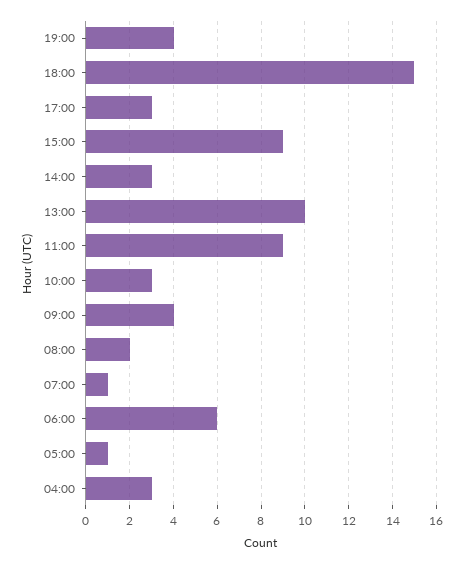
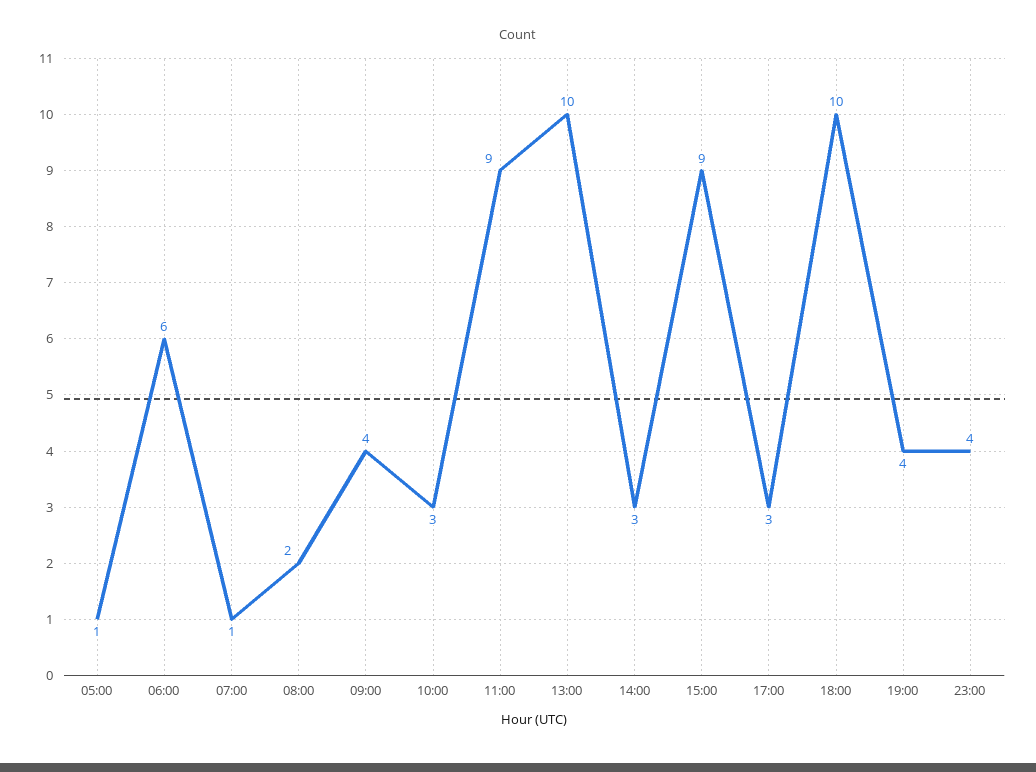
18:00: 15 -> 10
04:00: 3 -> none
23:00: none -> 4

